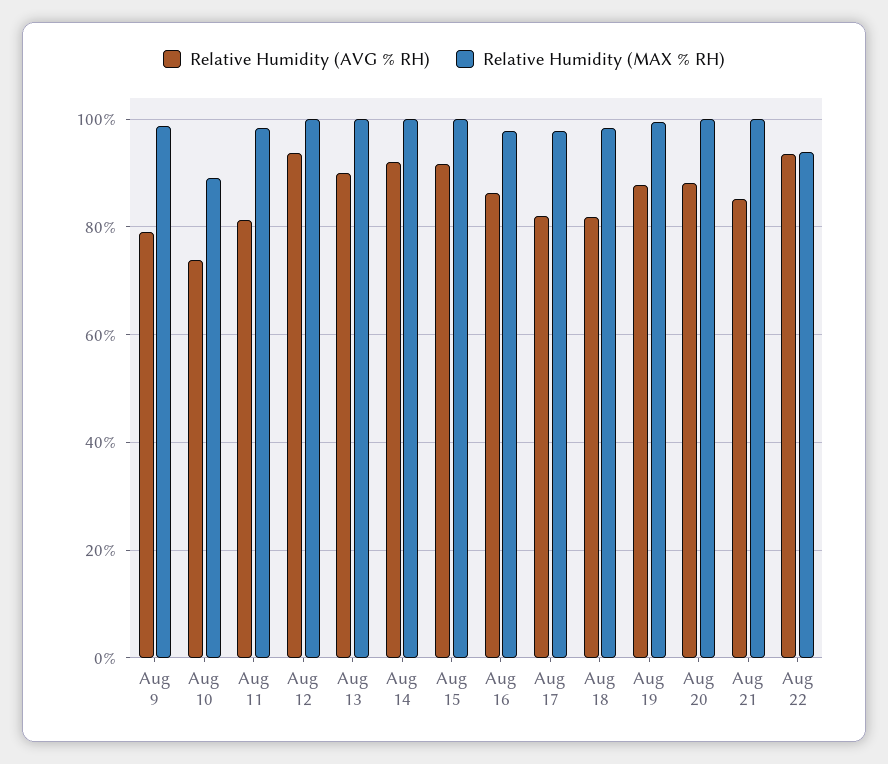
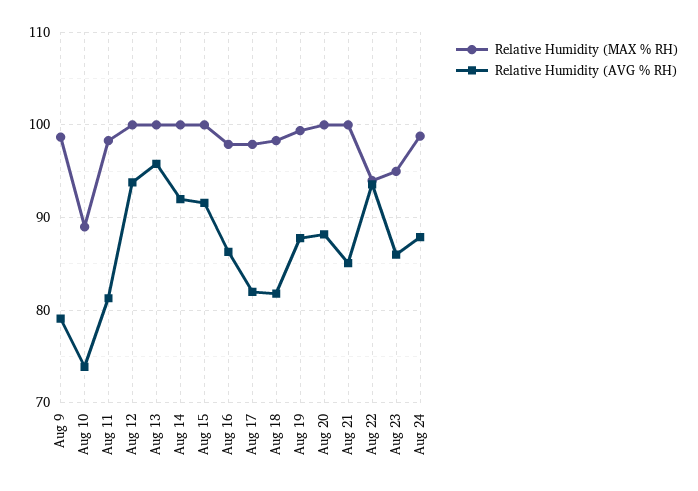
Relative Humidity (AVG % RH), Aug 13: 90 -> 96
Relative Humidity (MAX % RH), Aug 23: none -> 95
Relative Humidity (AVG % RH), Aug 23: none -> 86
Relative Humidity (MAX % RH), Aug 24: none -> 99
Relative Humidity (AVG % RH), Aug 24: none -> 88

